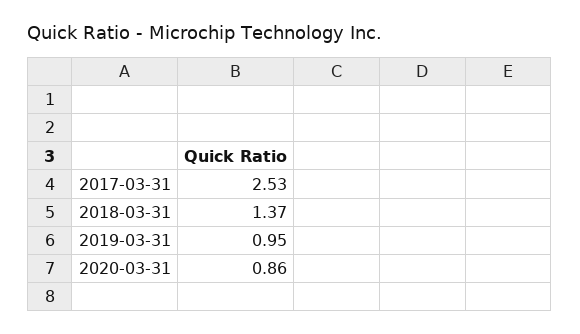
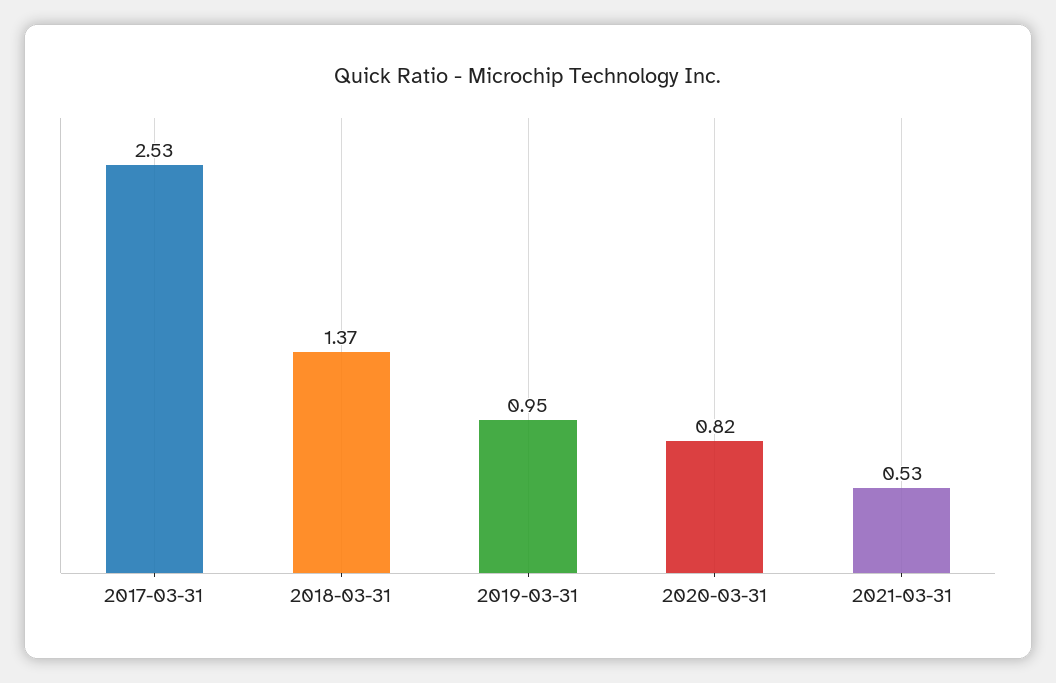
2020-03-31: 0.86 -> 0.82
2021-03-31: none -> 0.53

